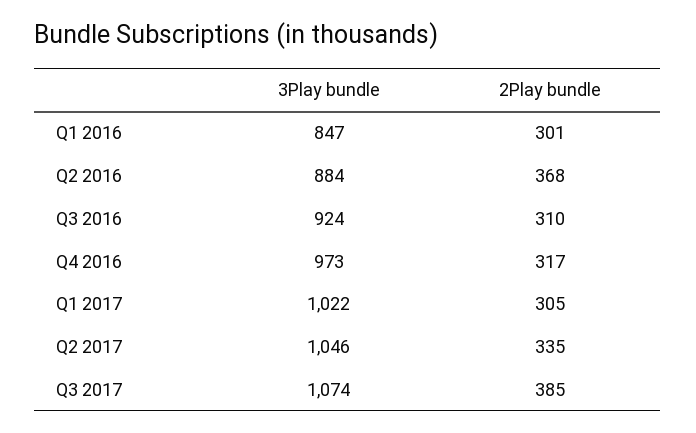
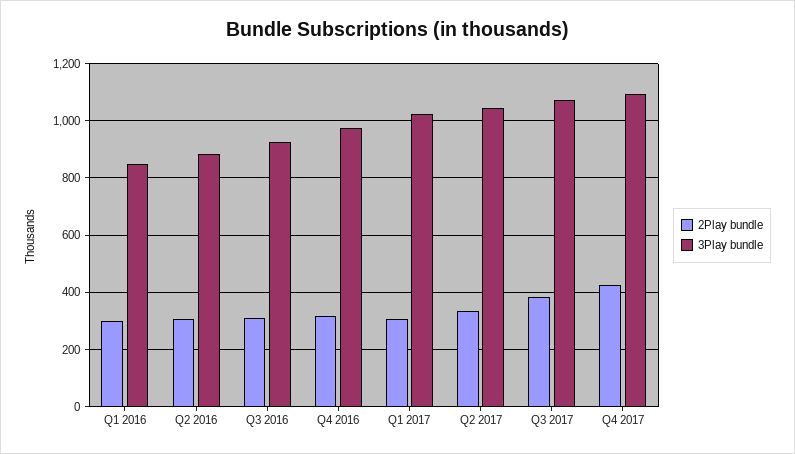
2Play bundle, Q2 2016: 368 -> 300
2Play bundle, Q4 2017: none -> 425
3Play bundle, Q4 2017: none -> 1100

